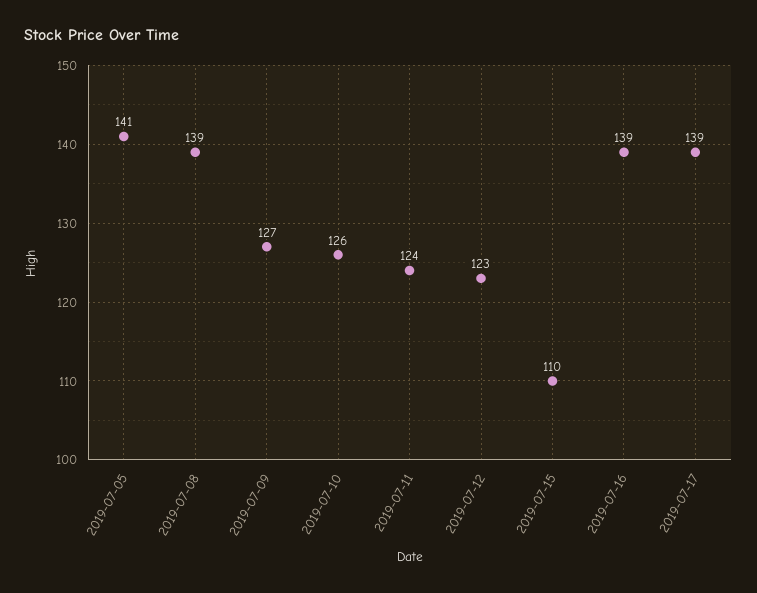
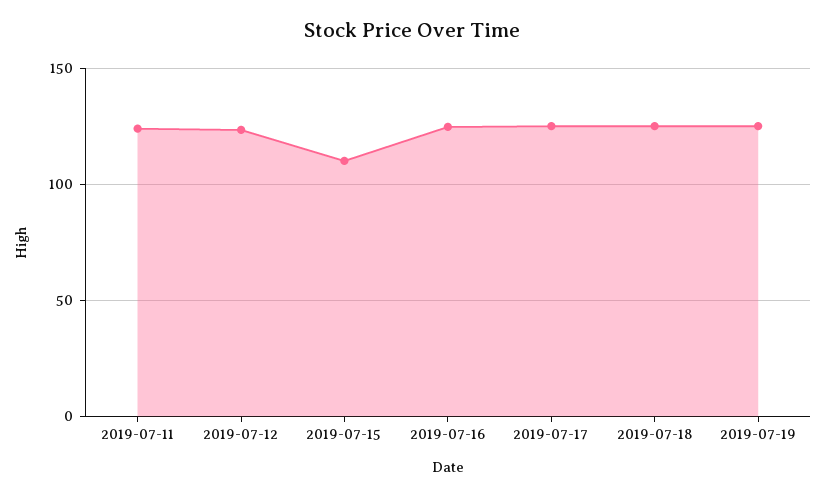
2019-07-05: 141 -> none
2019-07-08: 139 -> none
2019-07-09: 127 -> none
2019-07-10: 126 -> none
2019-07-16: 139 -> 125
2019-07-17: 139 -> 125
2019-07-18: none -> 125
2019-07-19: none -> 125

